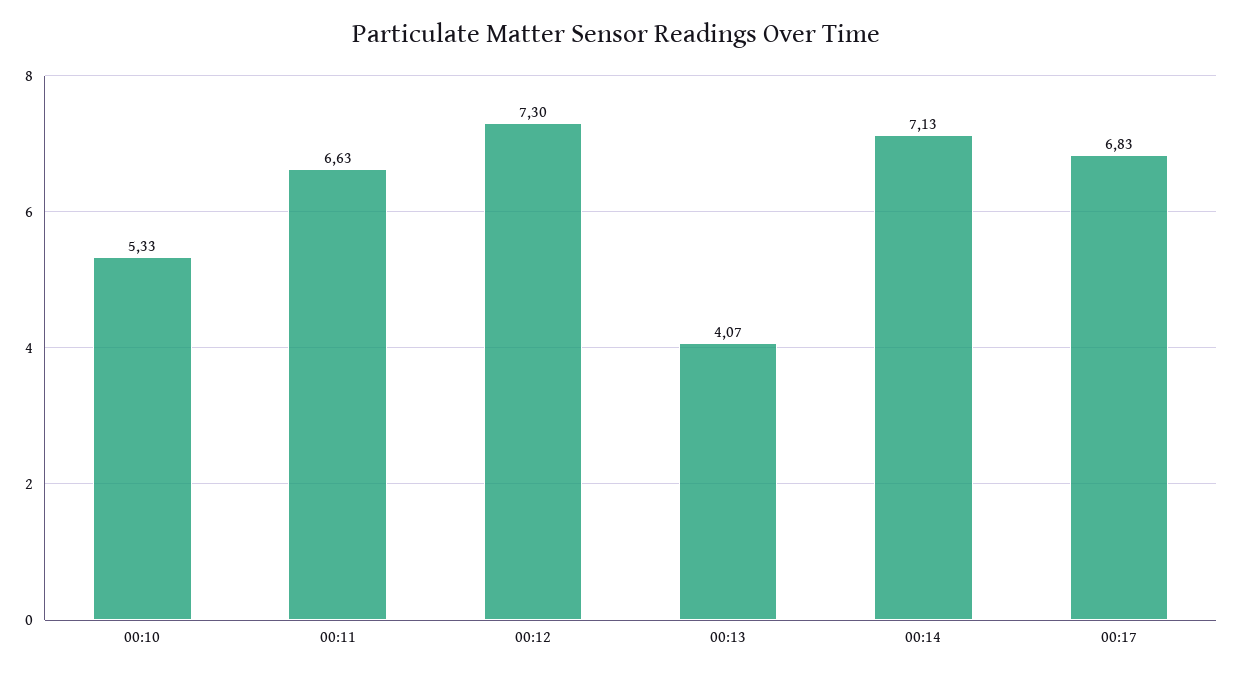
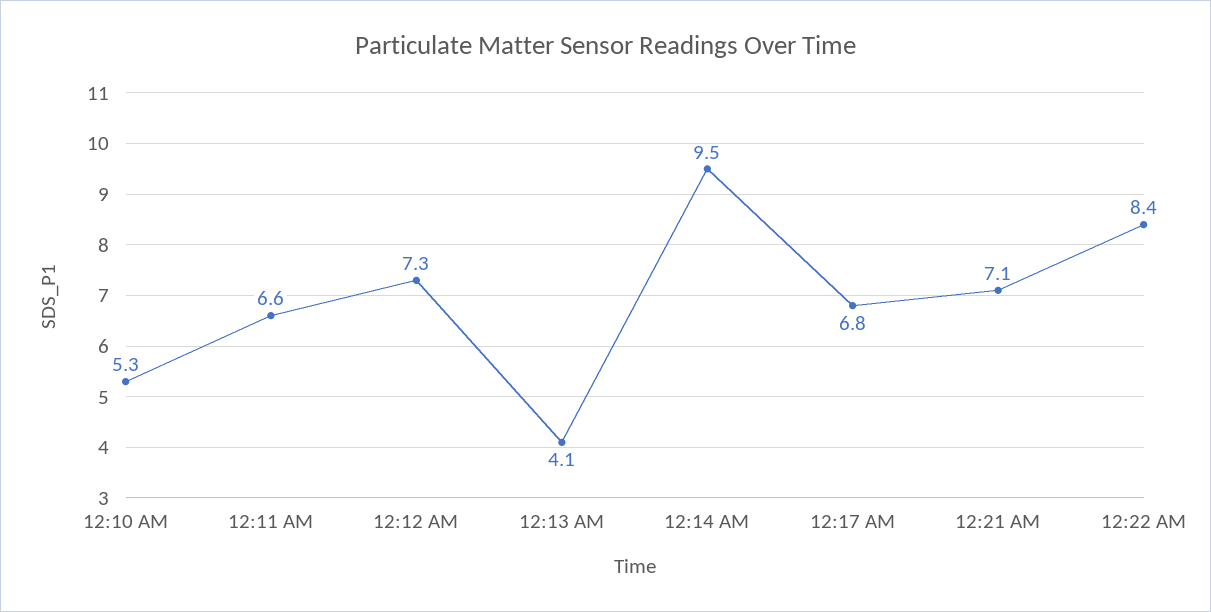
00:14: 7.13 -> 9.5
12:21 AM: none -> 7.1
12:22 AM: none -> 8.4

